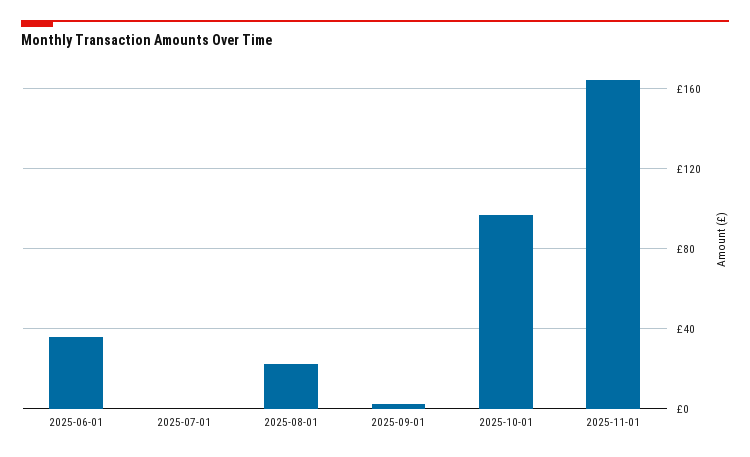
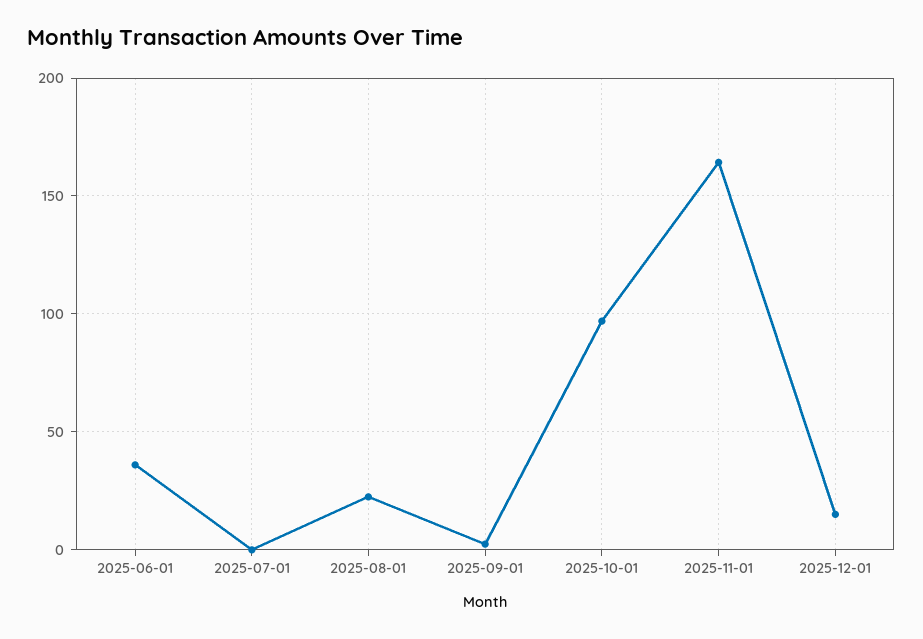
2025-12-01: none -> 15

